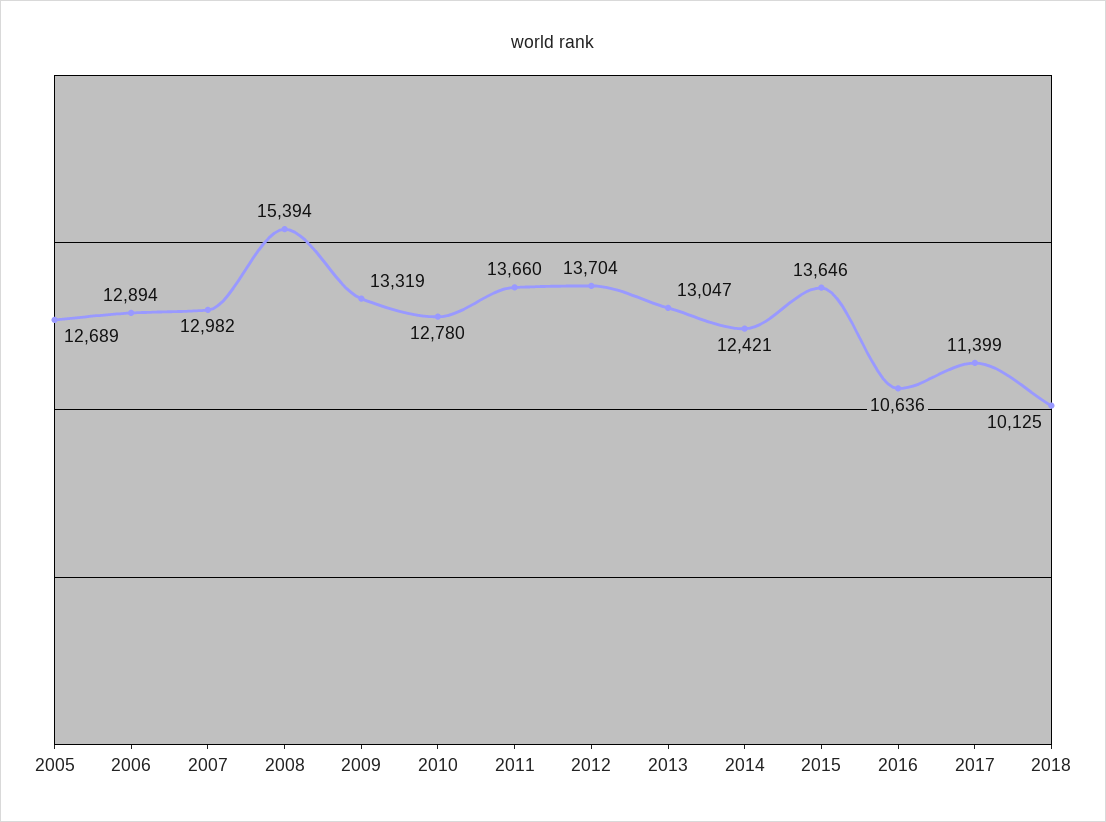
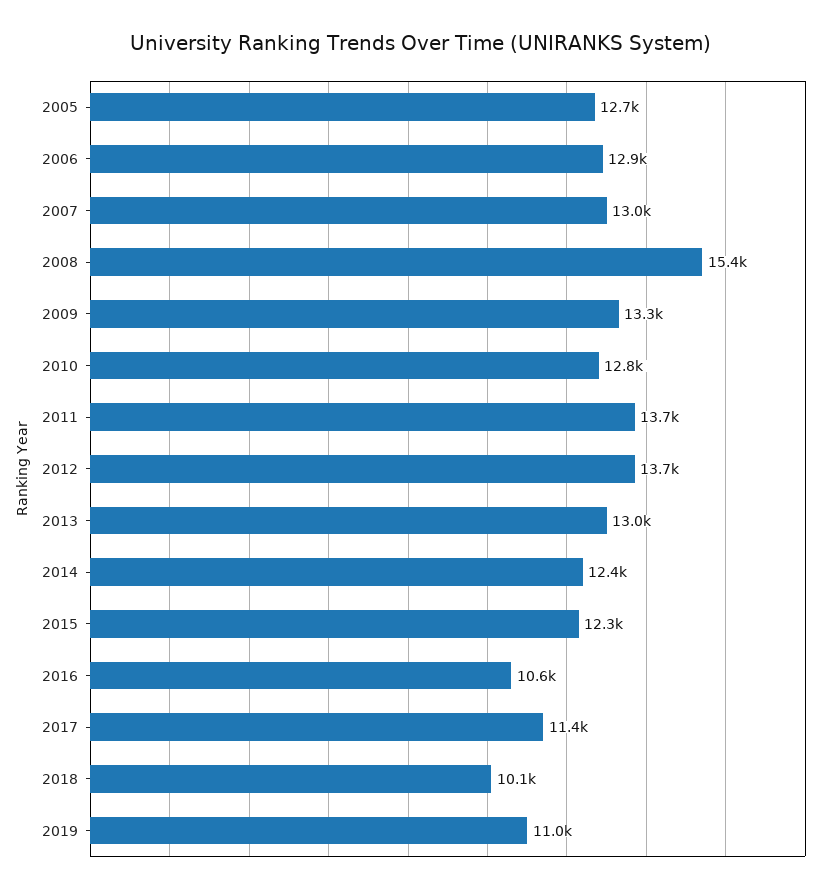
2015: 13646 -> 12300
2019: none -> 11000

